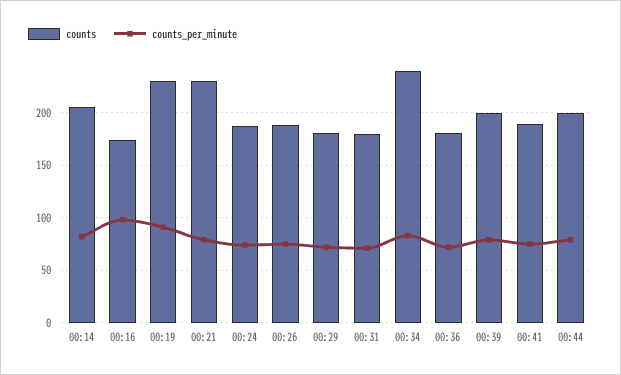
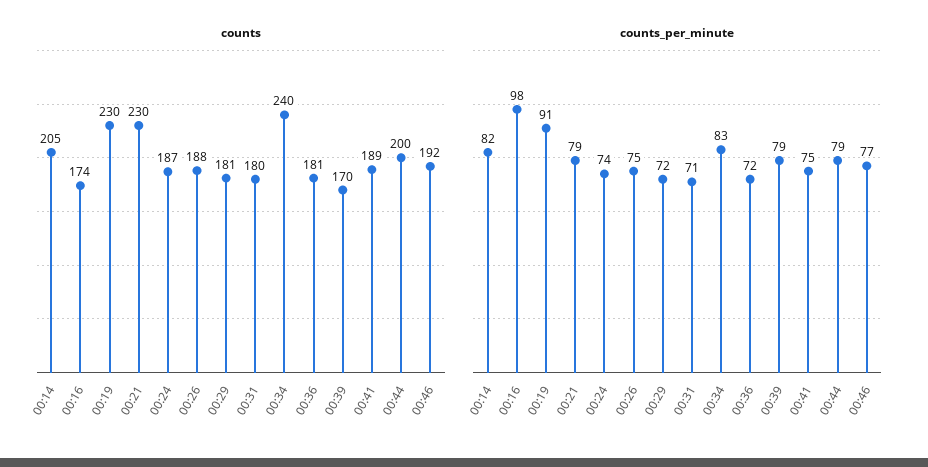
counts, 00:39: 200 -> 170
counts, 00:46: none -> 192
counts_per_minute, 00:46: none -> 77

